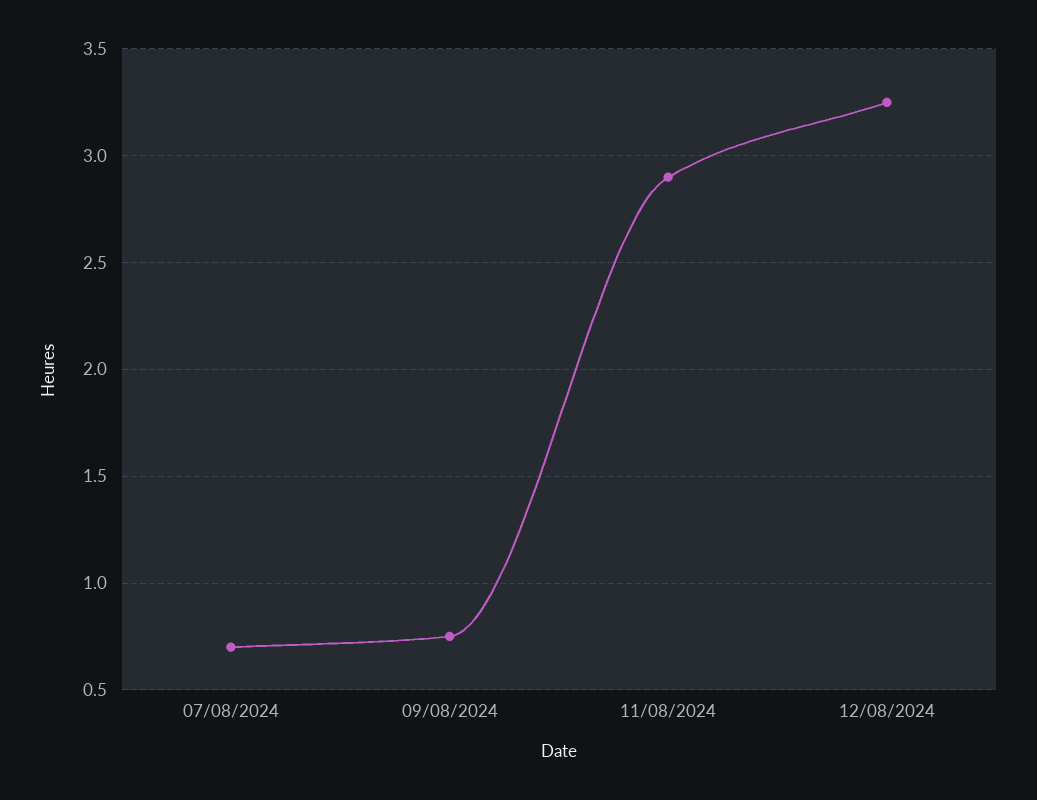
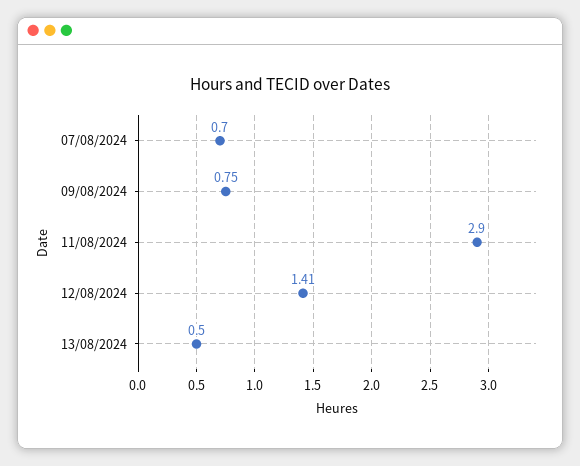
12/08/2024: 3.25 -> 1.41
13/08/2024: none -> 0.5

